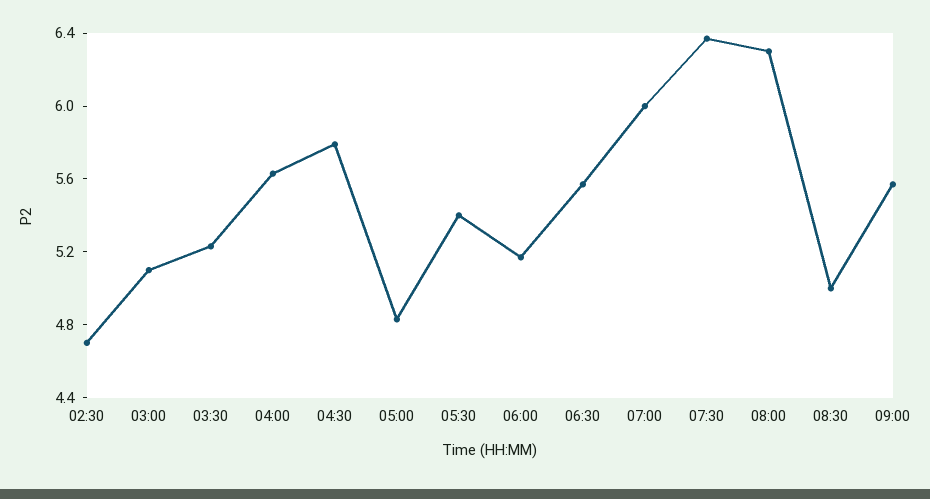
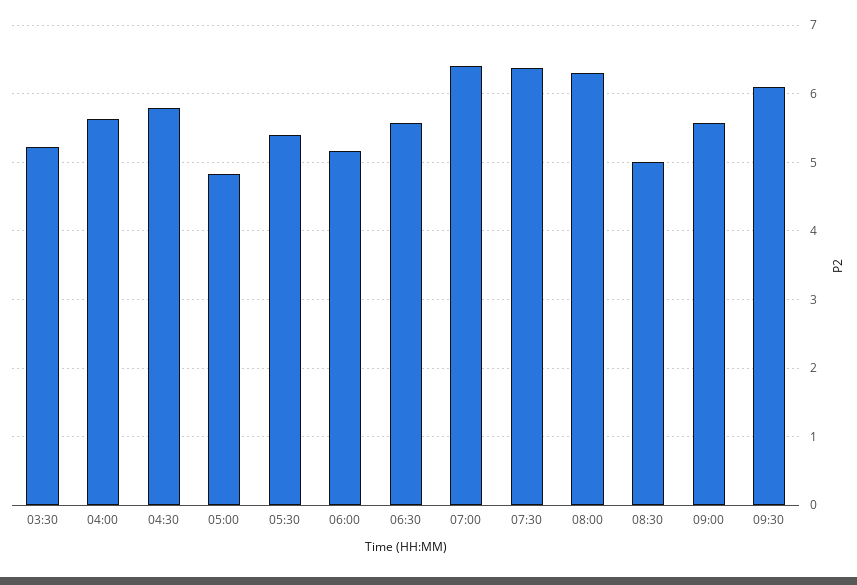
02:30: 4.7 -> none
03:00: 5.1 -> none
07:00: 6 -> 6.4
09:30: none -> 6.1

